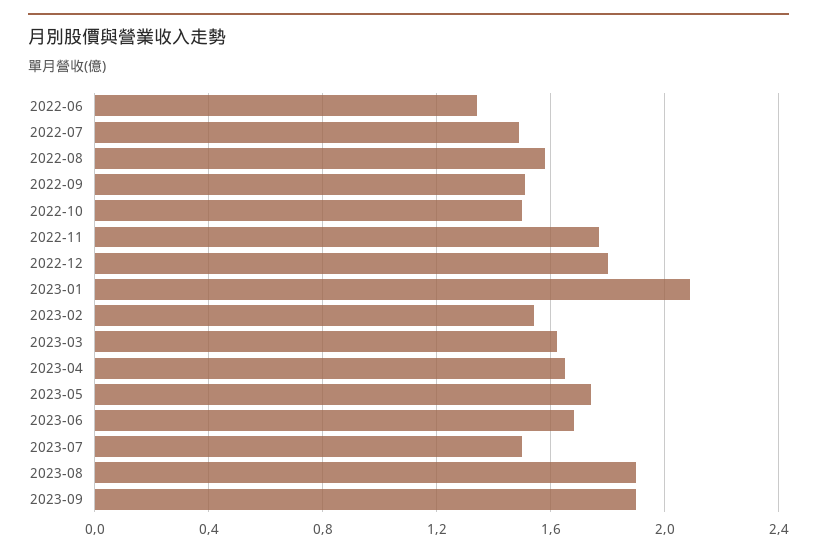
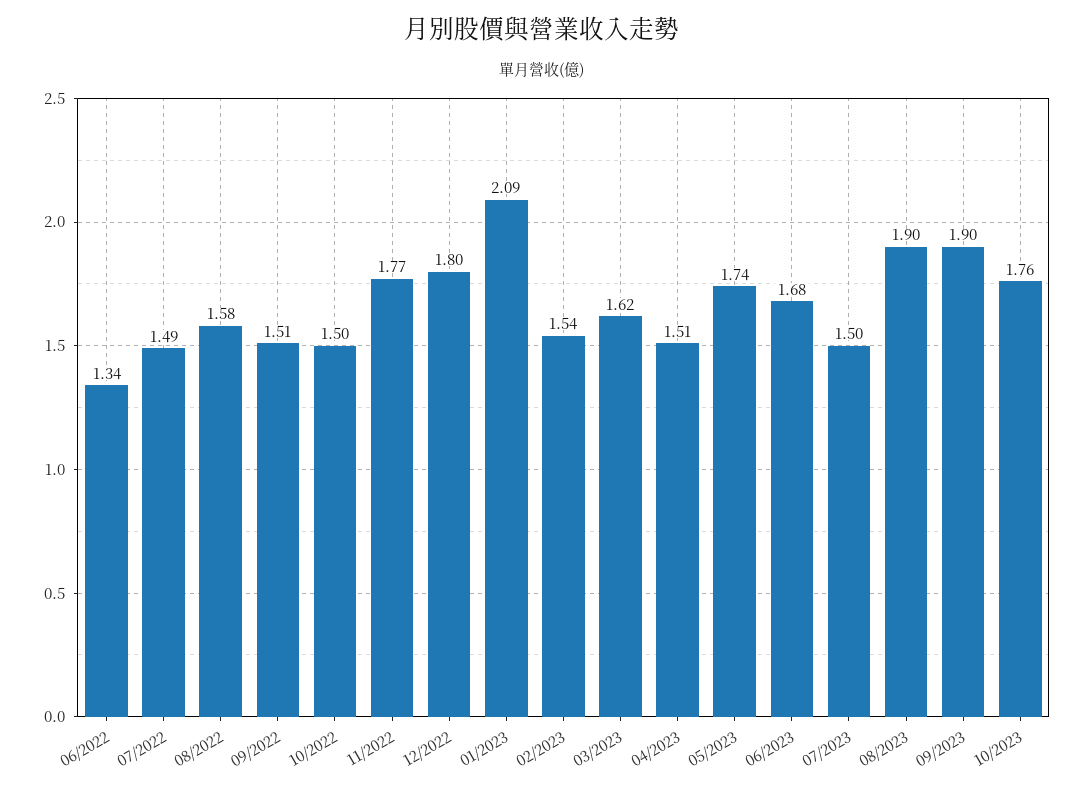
2023-04: 1.65 -> 1.51
10/2023: none -> 1.76

